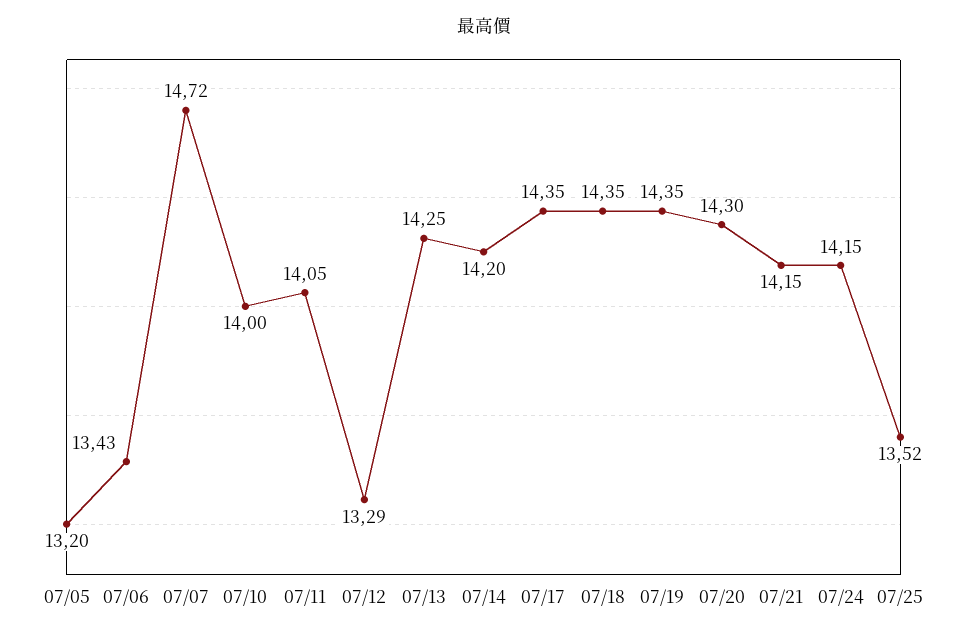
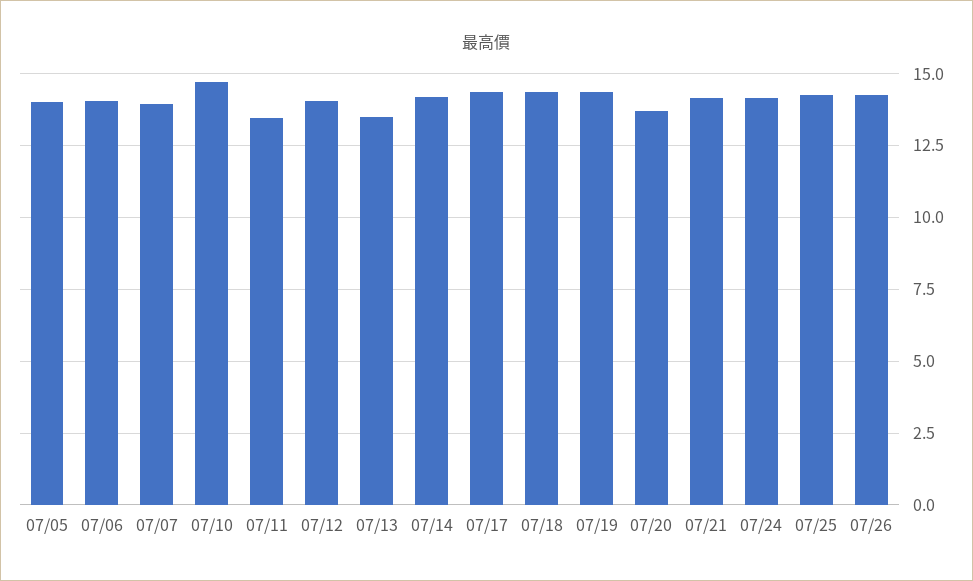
07/05: 13.2 -> 14
07/06: 13.43 -> 14
07/07: 14.72 -> 14
07/10: 14 -> 14.75
07/11: 14.05 -> 13.5
07/12: 13.29 -> 14
07/13: 14.25 -> 13.5
07/20: 14.3 -> 13.75
07/25: 13.52 -> 14.25
07/26: none -> 14.25

